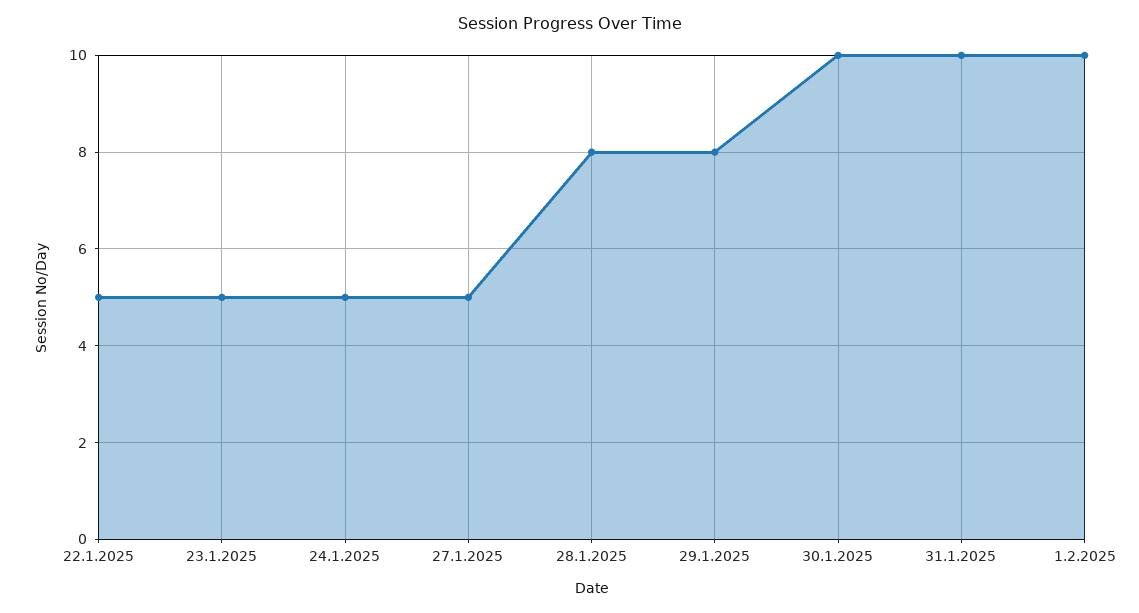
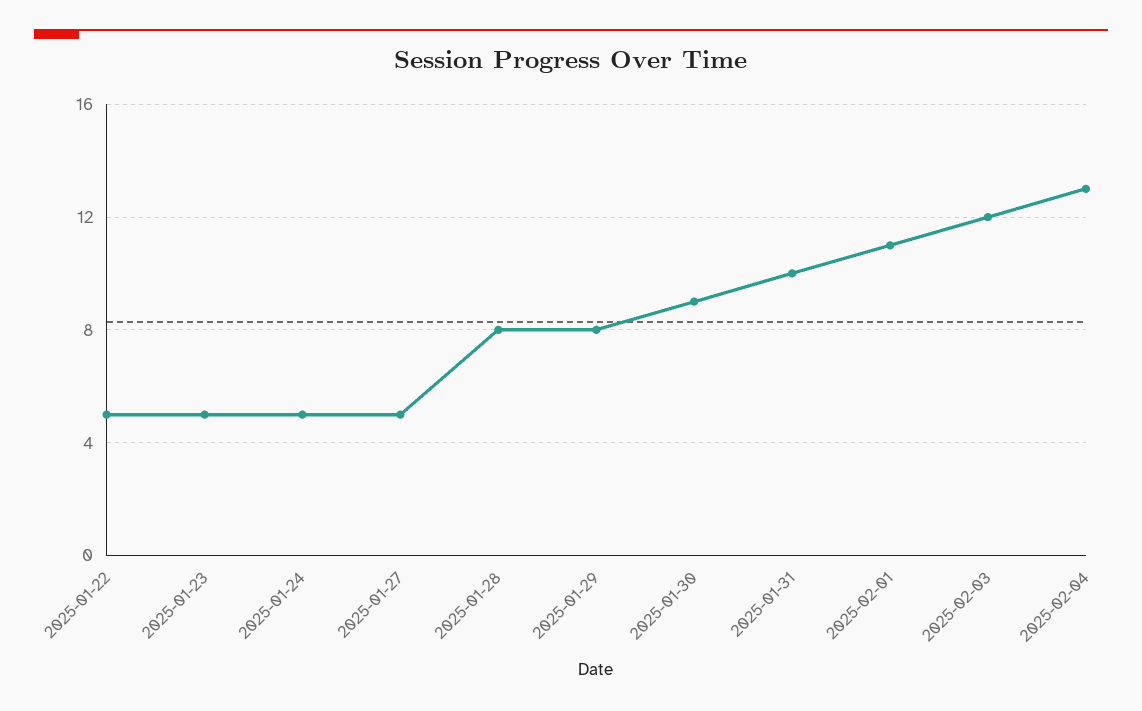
30.1.2025: 10 -> 9
1.2.2025: 10 -> 11
2025-02-03: none -> 12
2025-02-04: none -> 13

